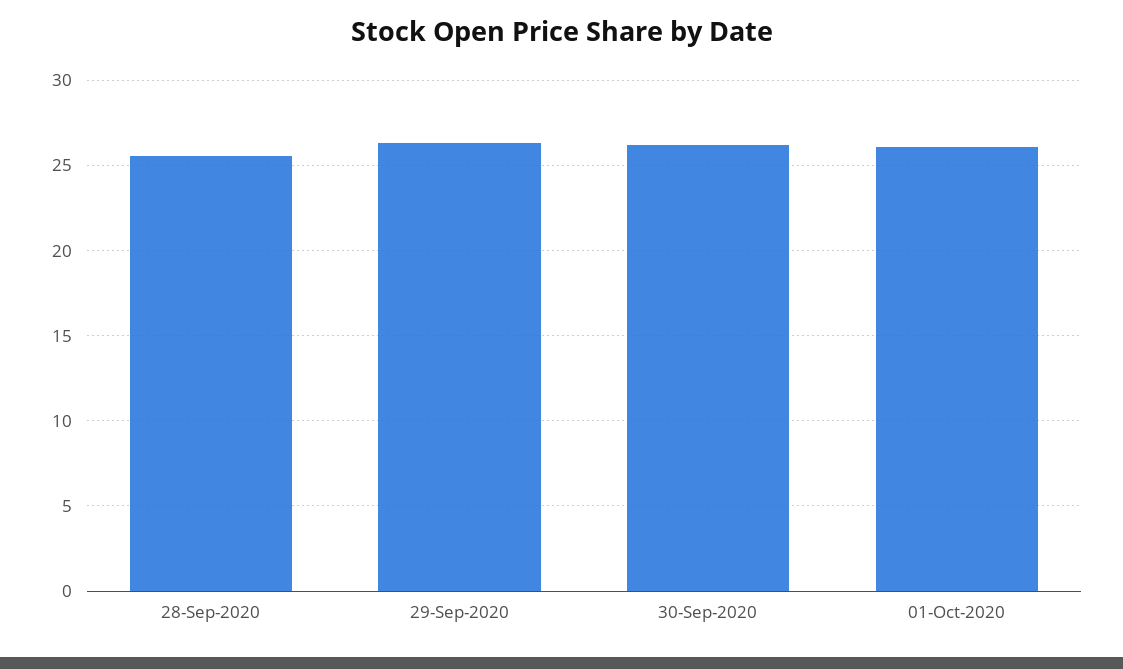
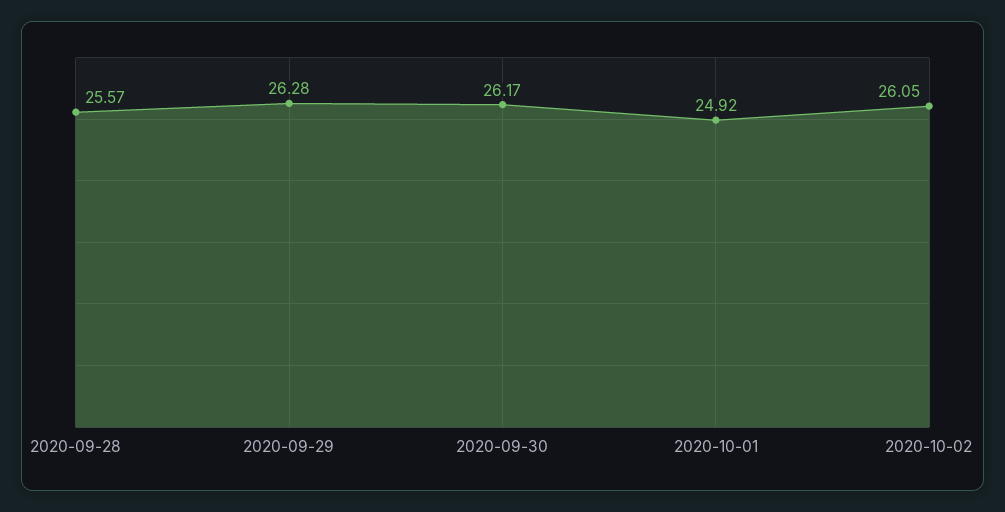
01-Oct-2020: 26 -> 24.92
2020-10-02: none -> 26.05

